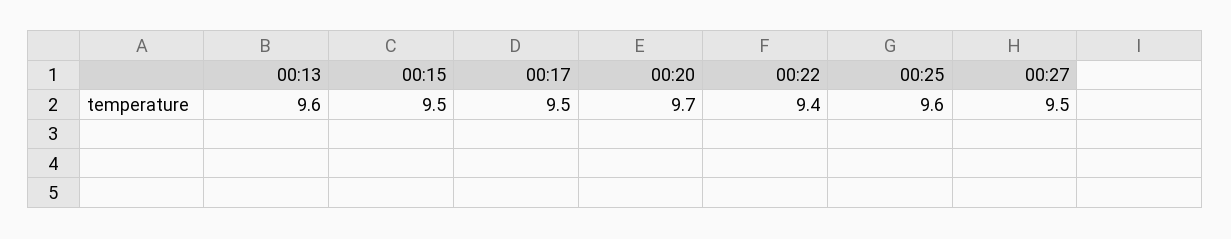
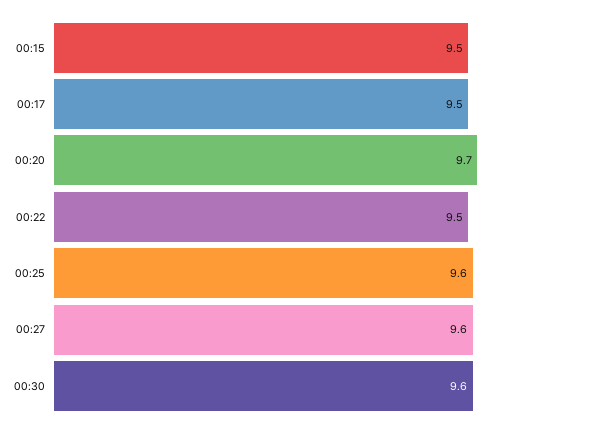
00:13: 9.6 -> none
00:22: 9.4 -> 9.5
00:27: 9.5 -> 9.6
00:30: none -> 9.6

